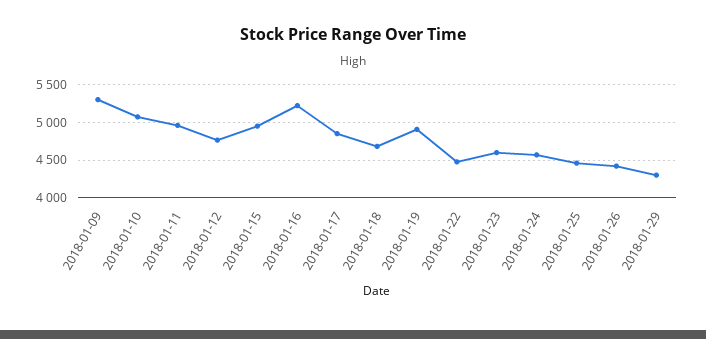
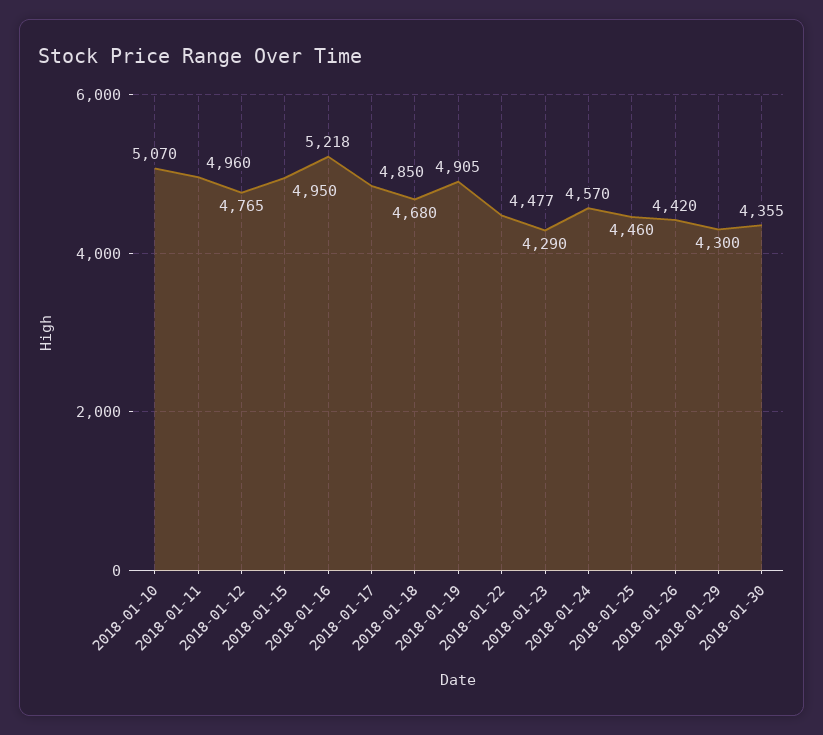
2018-01-09: 5300 -> none
2018-01-23: 4600 -> 4290
2018-01-30: none -> 4355

